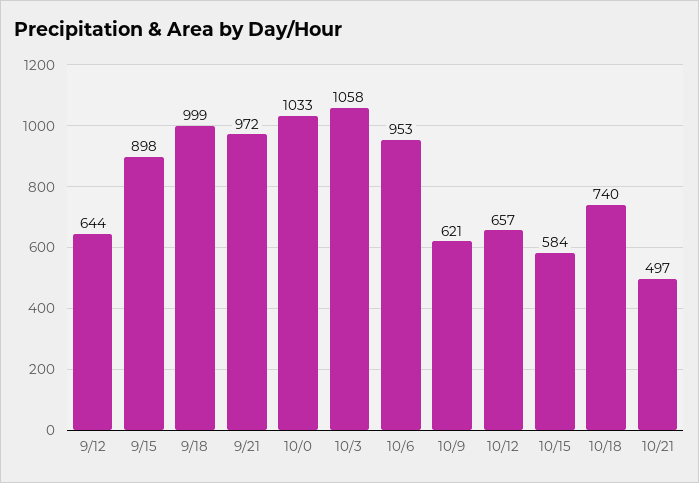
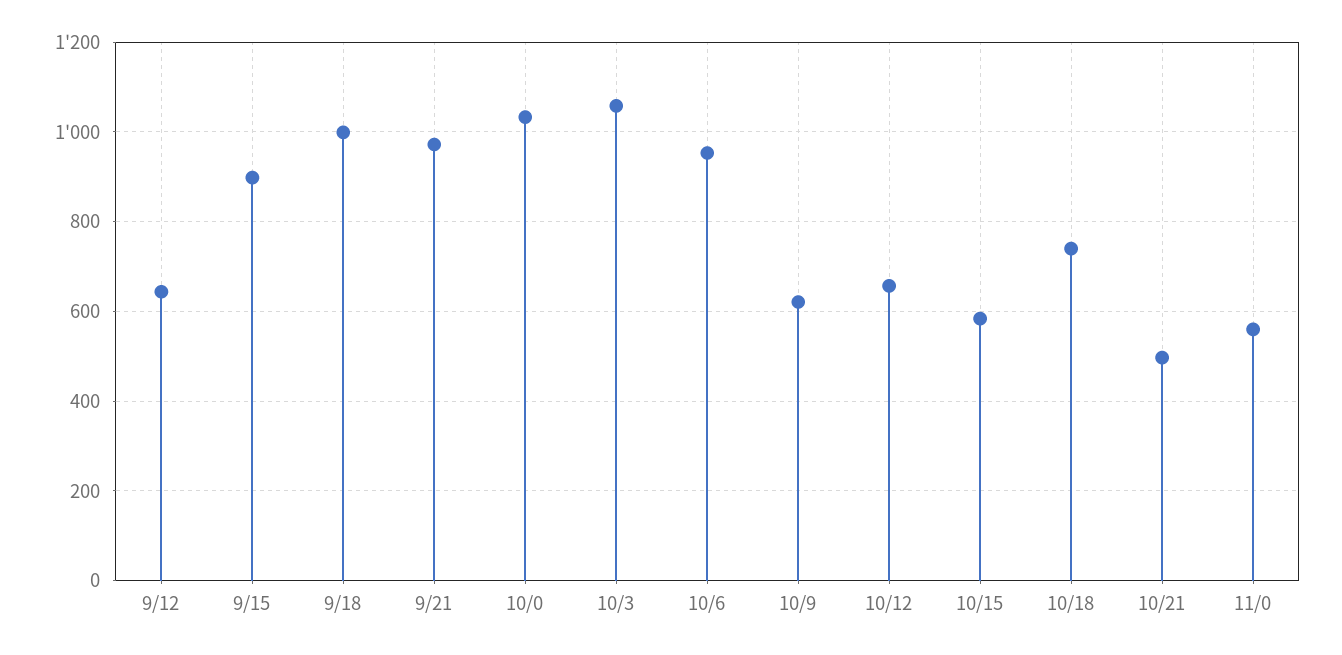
11/0: none -> 560

